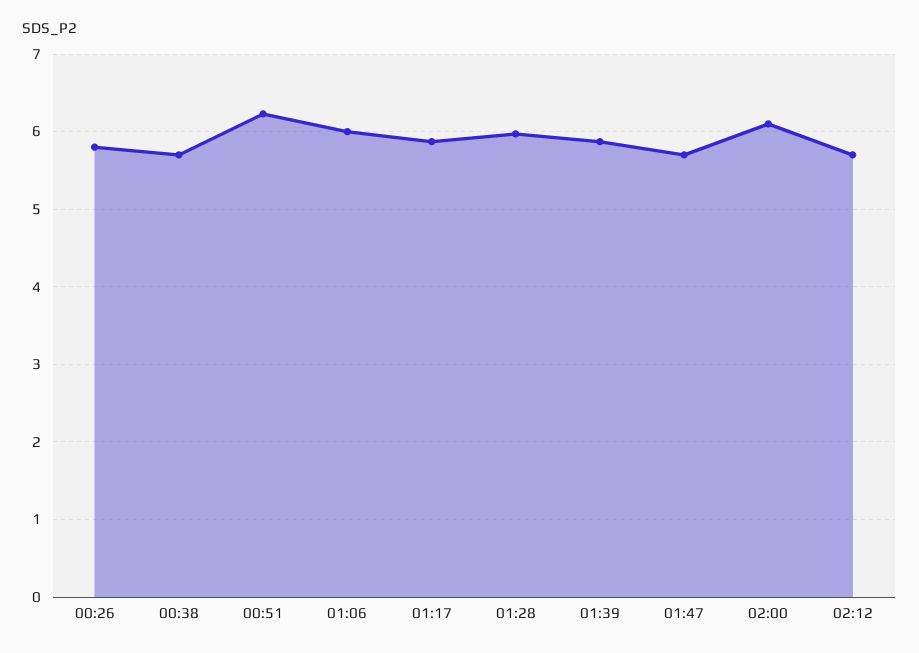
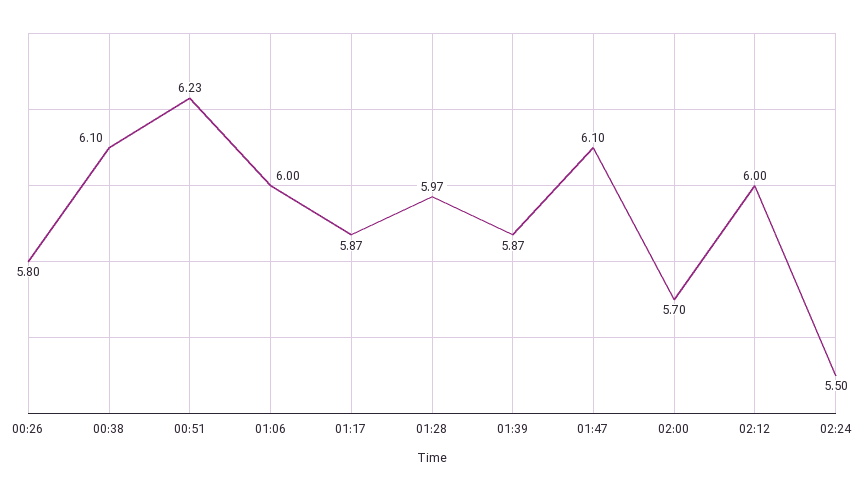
00:38: 5.7 -> 6.1
01:47: 5.7 -> 6.1
02:00: 6.1 -> 5.7
02:12: 5.7 -> 6
02:24: none -> 5.5

